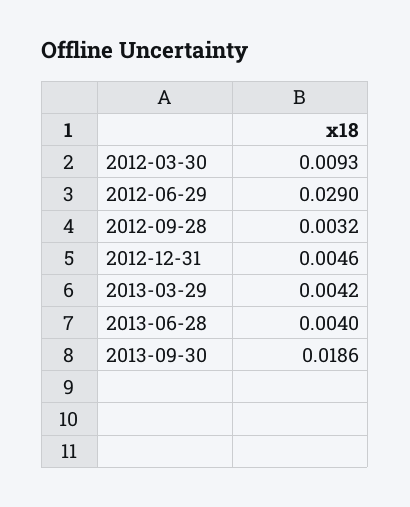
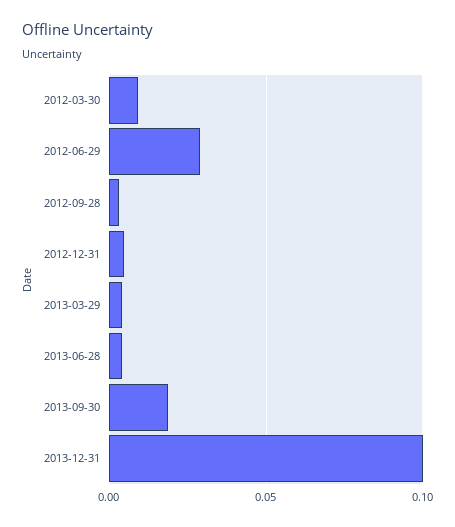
2013-12-31: none -> 0.1

